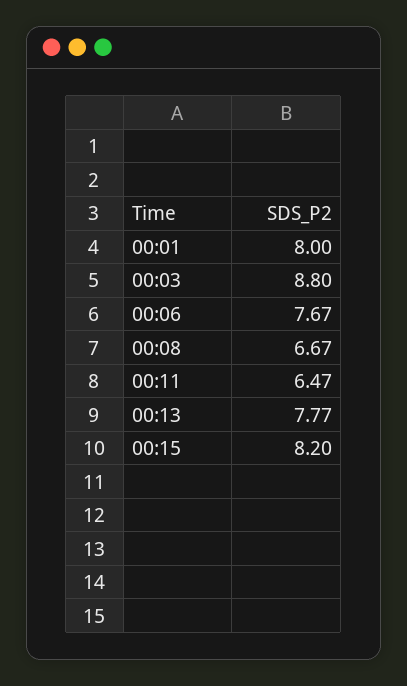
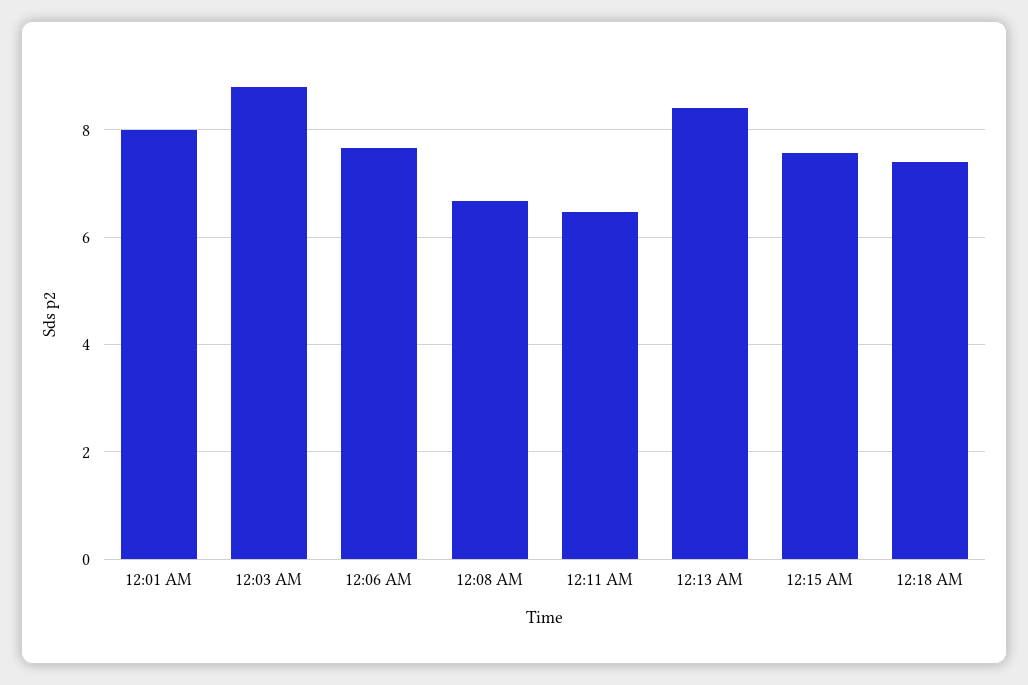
00:13: 7.77 -> 8.4
00:15: 8.2 -> 7.6
12:18 AM: none -> 7.4

